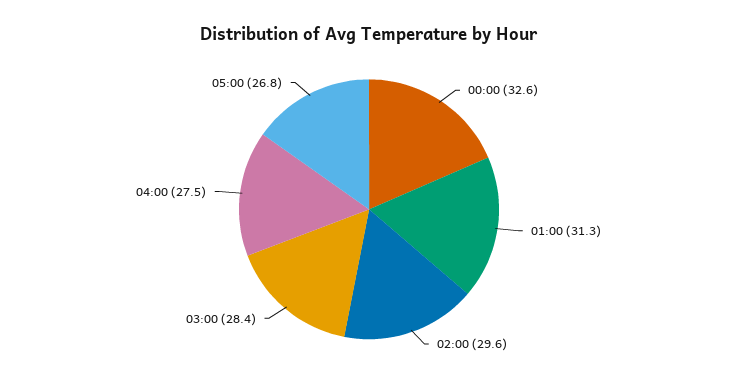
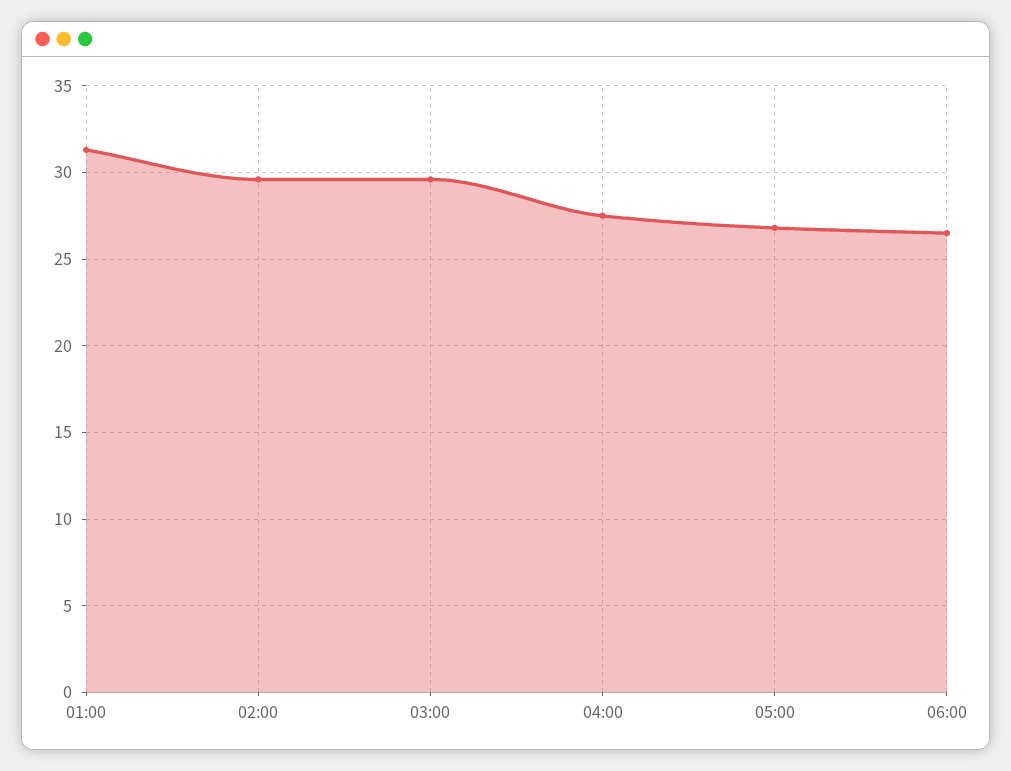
00:00: 32.6 -> none
03:00: 28.4 -> 29.5
06:00: none -> 26.5

